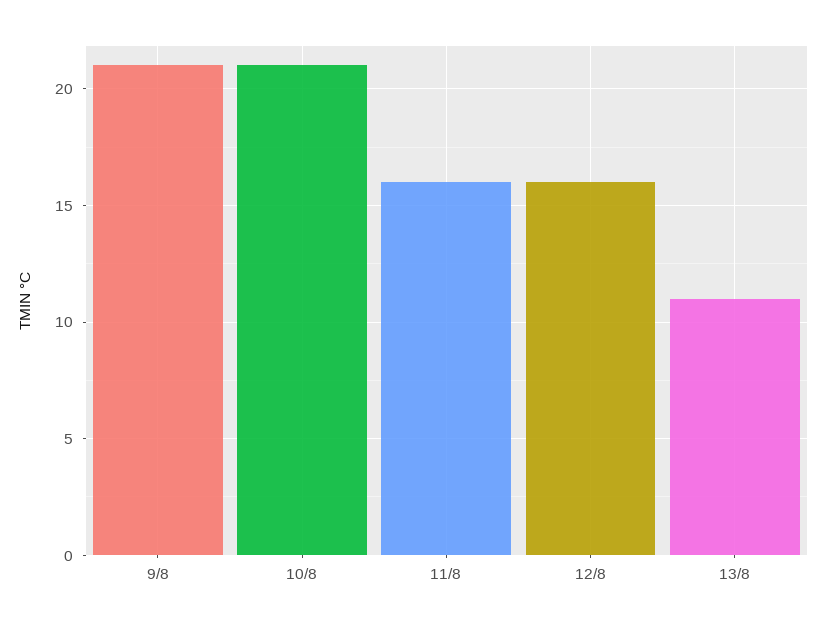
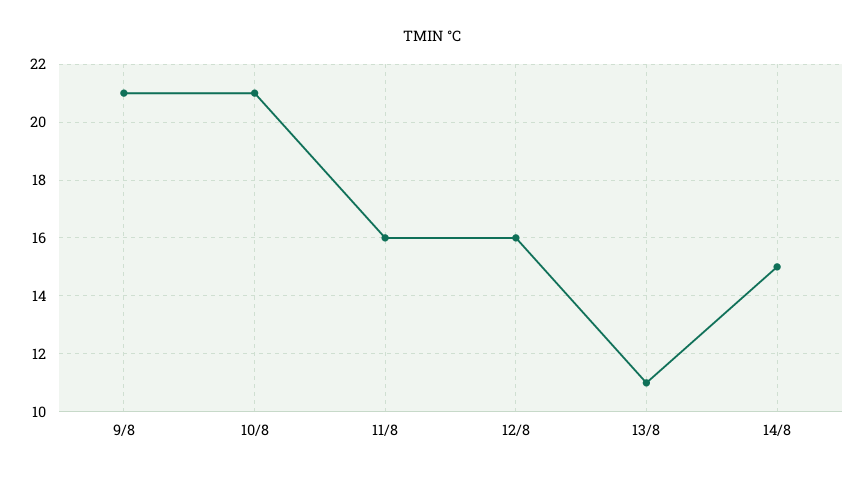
14/8: none -> 15

